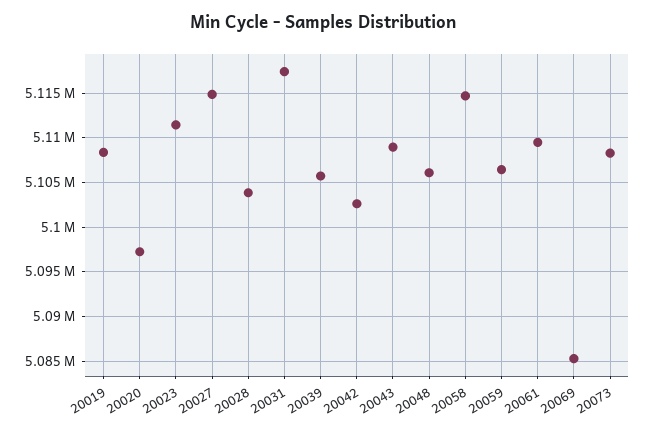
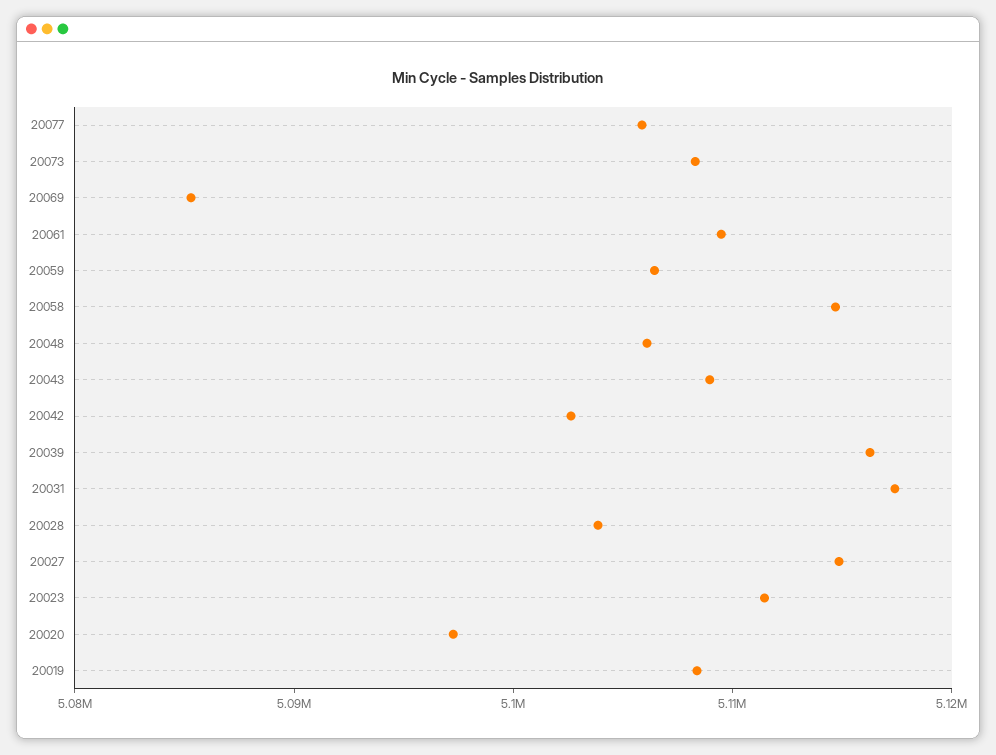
20039: 5106000 -> 5116000
20077: none -> 5106000

